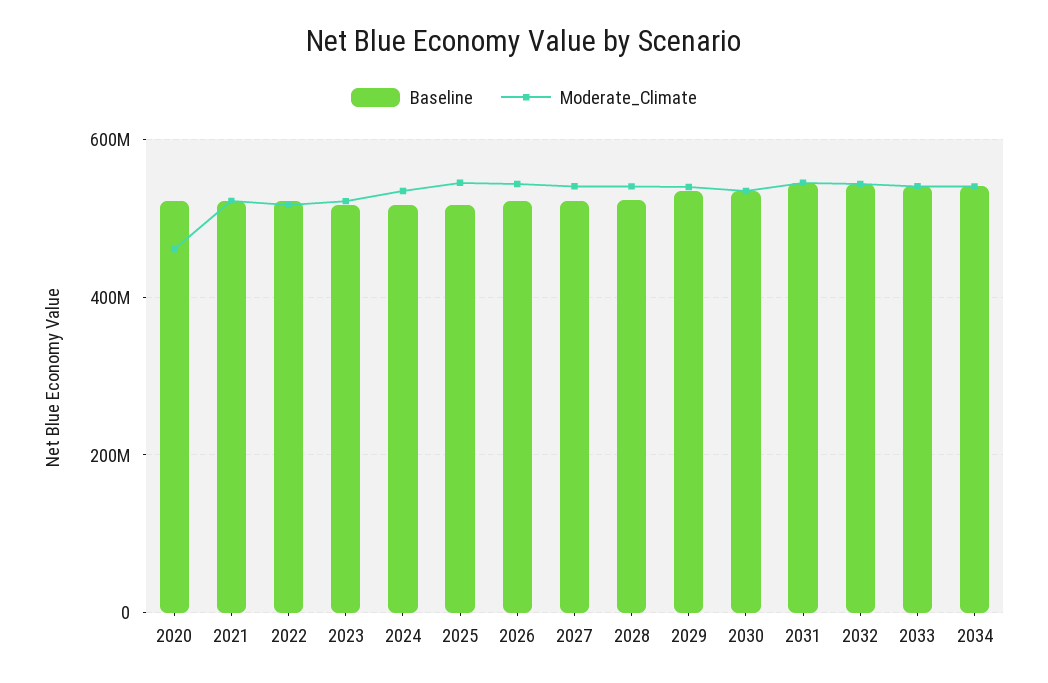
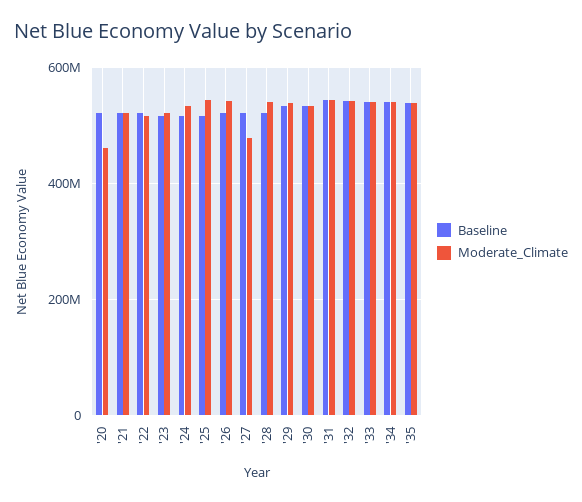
Moderate_Climate, 2027: 540000000 -> 480000000
Baseline, '35: none -> 540000000
Moderate_Climate, '35: none -> 540000000

